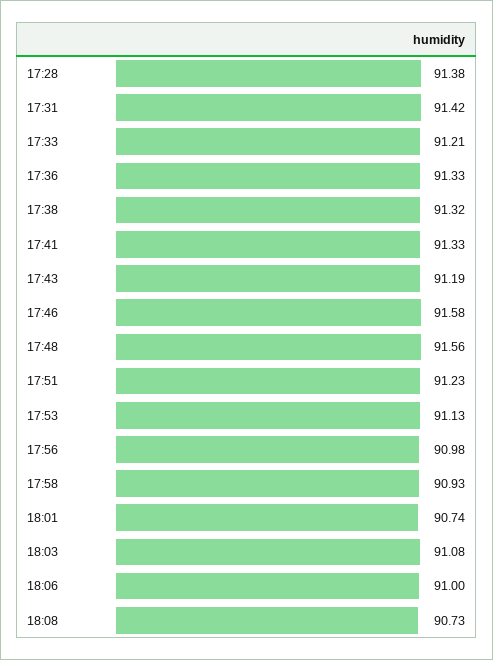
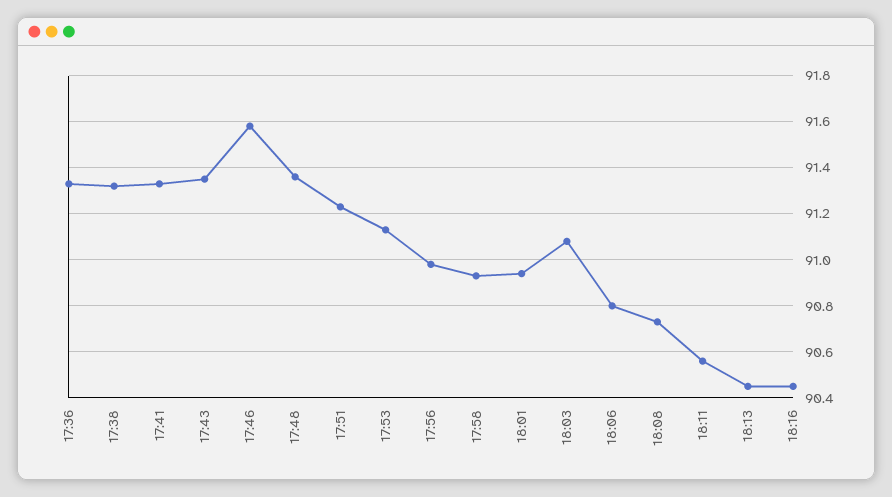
17:28: 91.38 -> none
17:31: 91.42 -> none
17:33: 91.21 -> none
17:43: 91.19 -> 91.35
17:48: 91.56 -> 91.35
18:01: 90.74 -> 90.95
18:06: 91 -> 90.8
18:11: none -> 90.55
18:13: none -> 90.45
18:16: none -> 90.45

